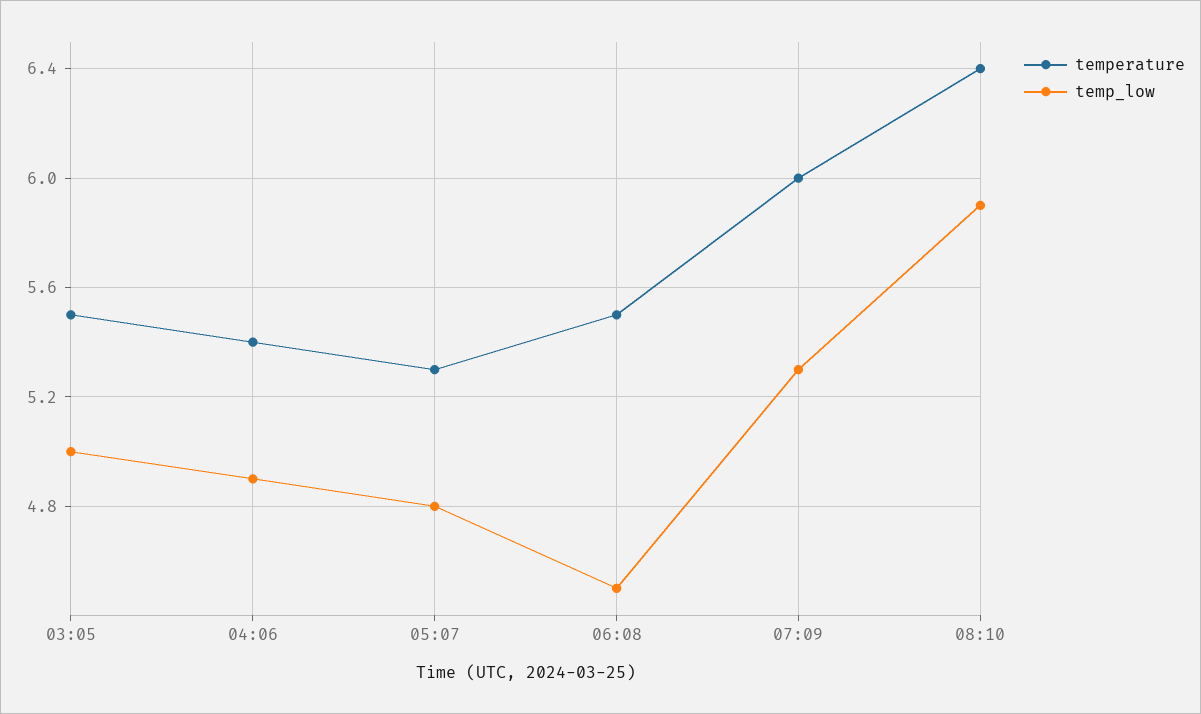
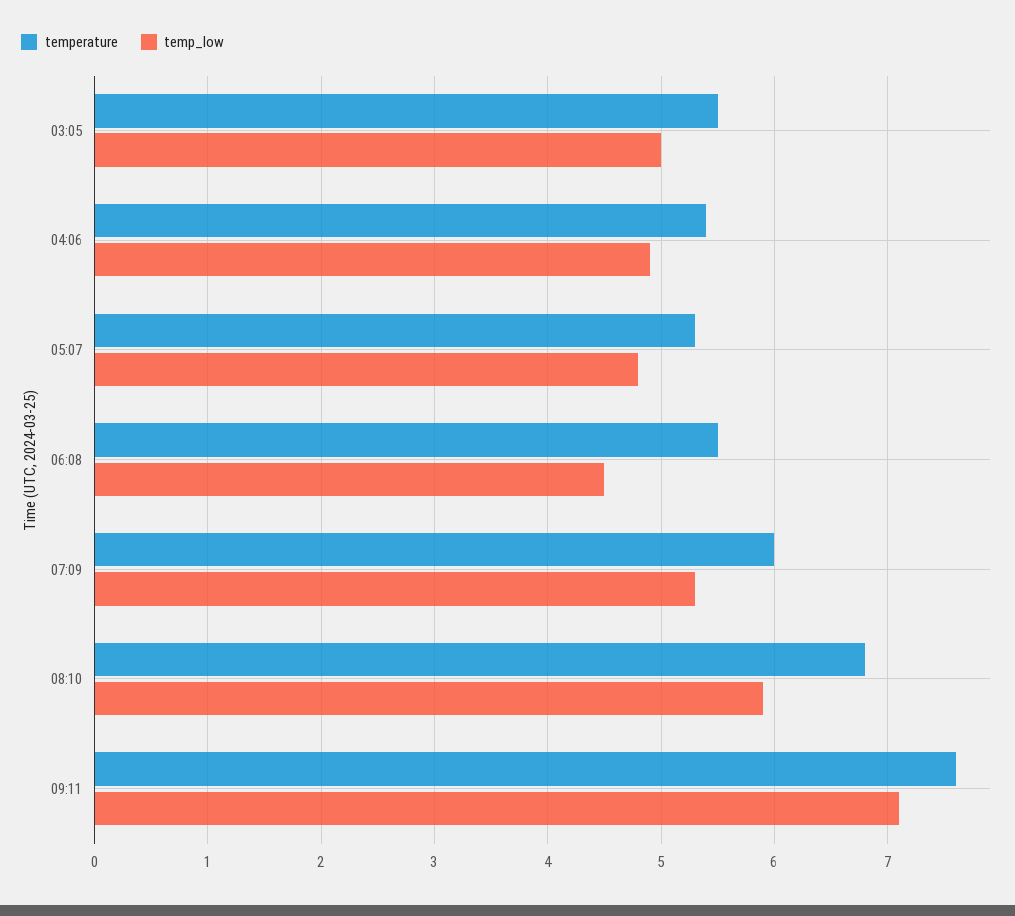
temperature, 08:10: 6.4 -> 6.8
temperature, 09:11: none -> 7.6
temp_low, 09:11: none -> 7.1

